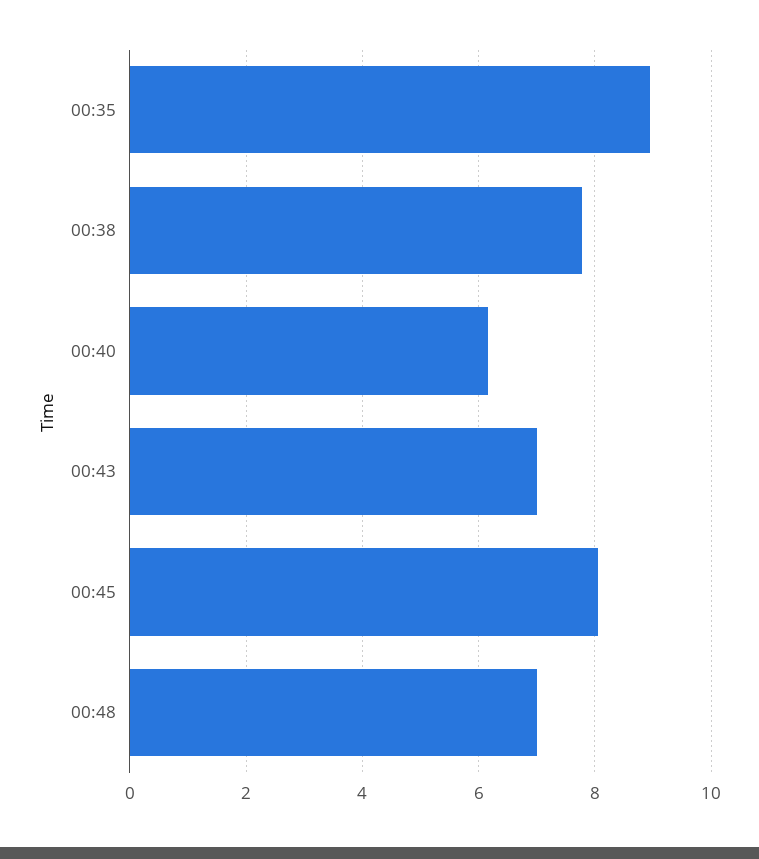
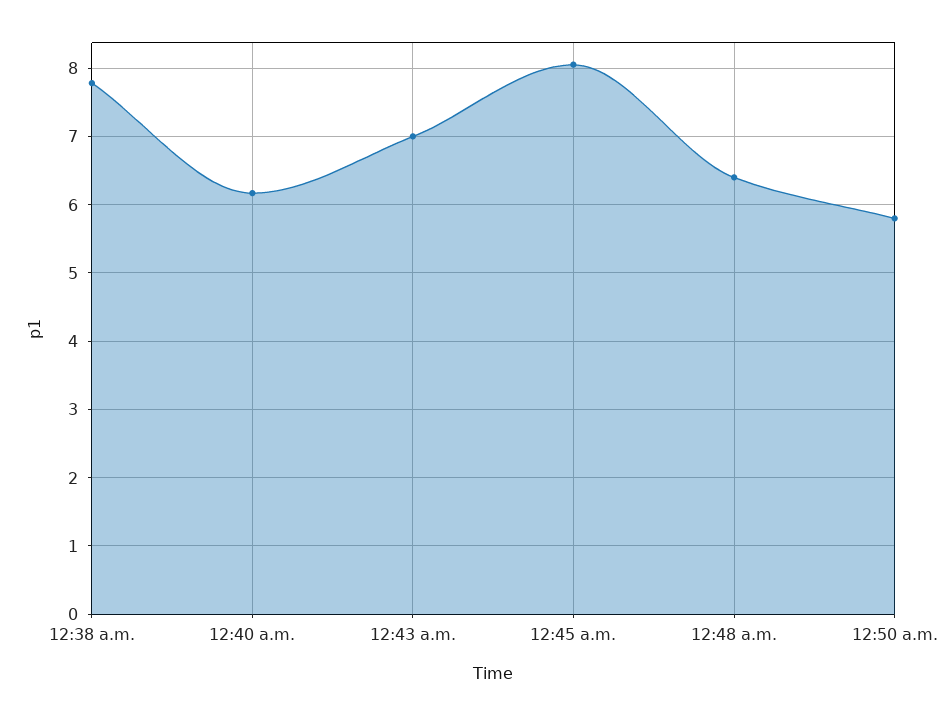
00:35: 9 -> none
00:48: 7 -> 6.4
12:50 a.m.: none -> 5.8

